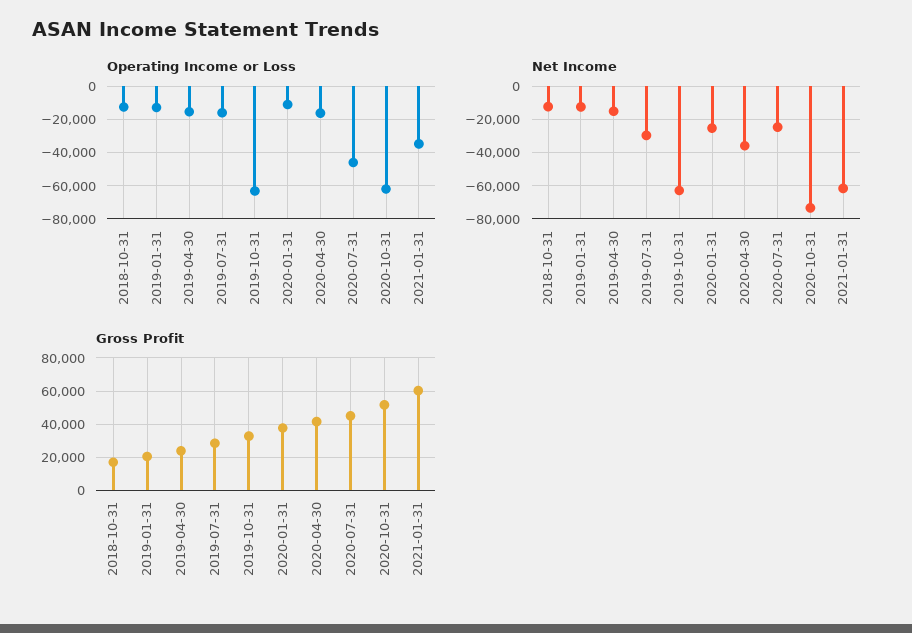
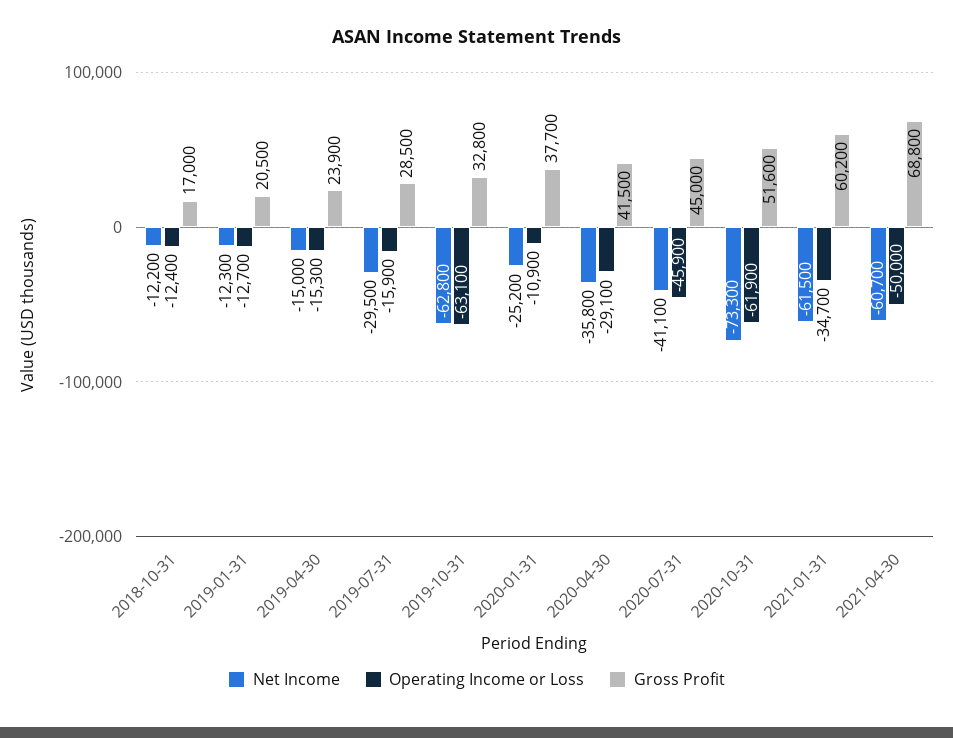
Operating Income or Loss, 2020-04-30: -15000 -> -29100
Net Income, 2020-07-31: -25000 -> -41100
Net Income, 2021-04-30: none -> -60700
Operating Income or Loss, 2021-04-30: none -> -50000
Gross Profit, 2021-04-30: none -> 68800

